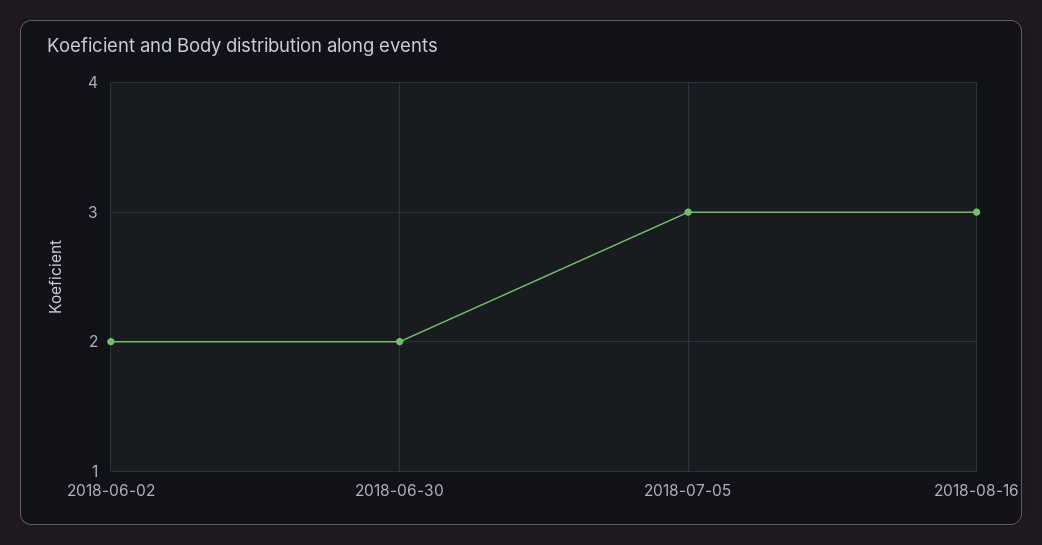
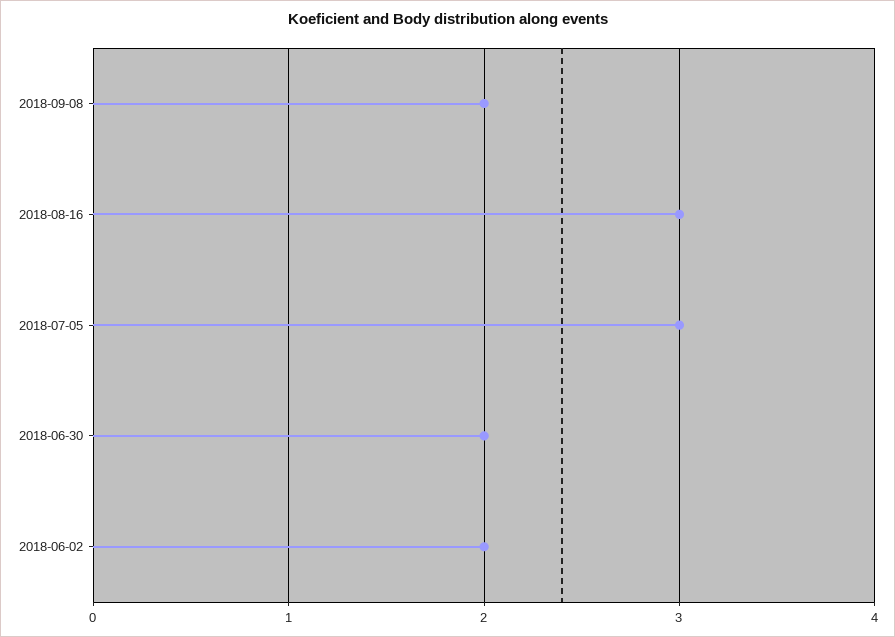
2018-09-08: none -> 2

